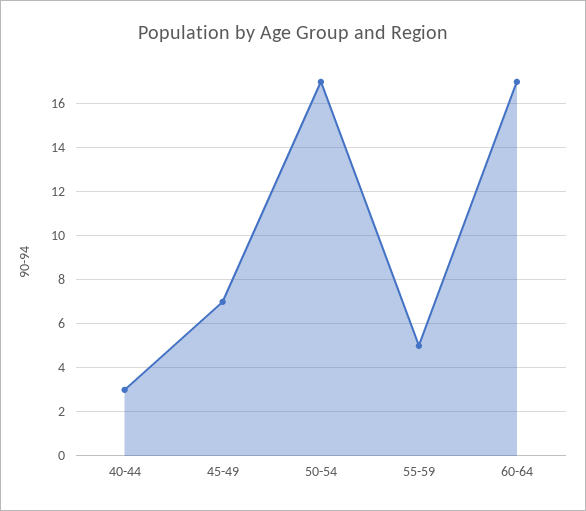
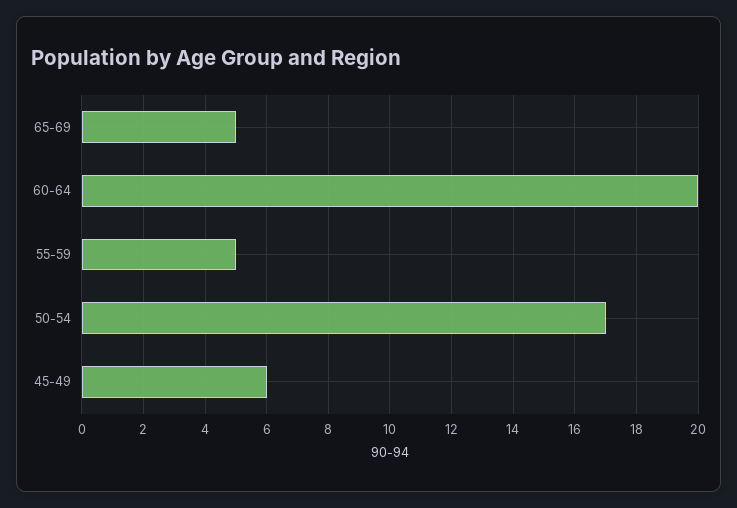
40-44: 3 -> none
45-49: 7 -> 6
60-64: 17 -> 20
65-69: none -> 5

